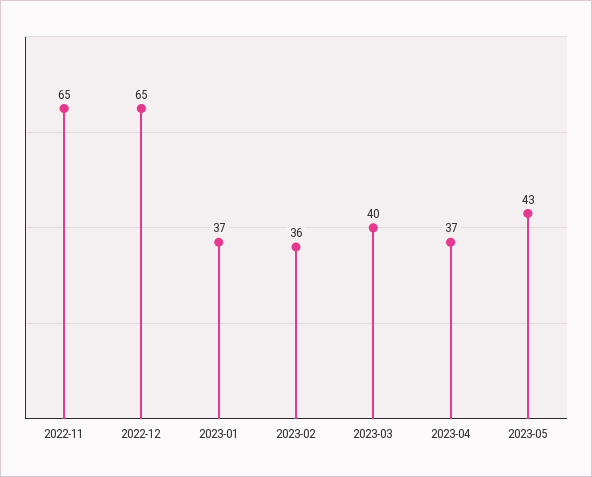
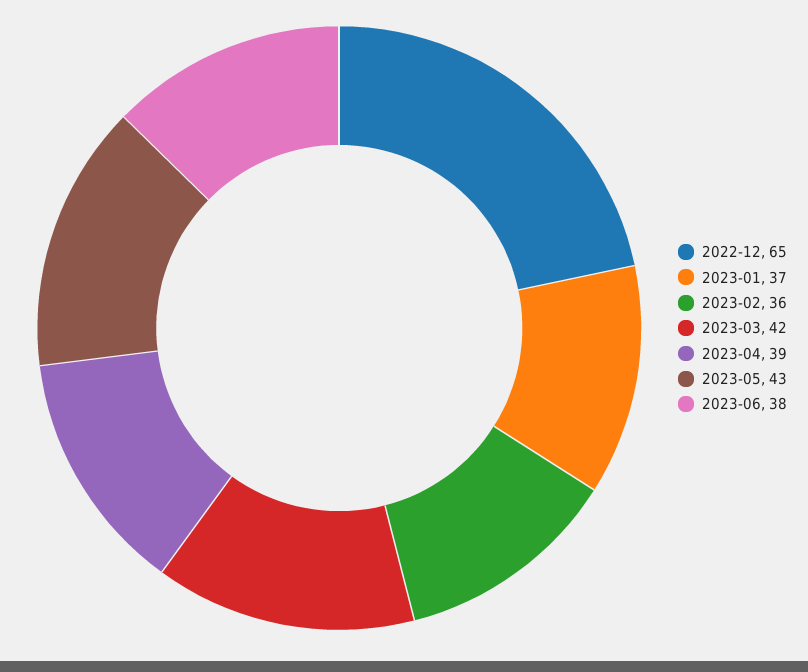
2022-11: 65 -> none
2023-03: 40 -> 42
2023-04: 37 -> 39
2023-06: none -> 38

